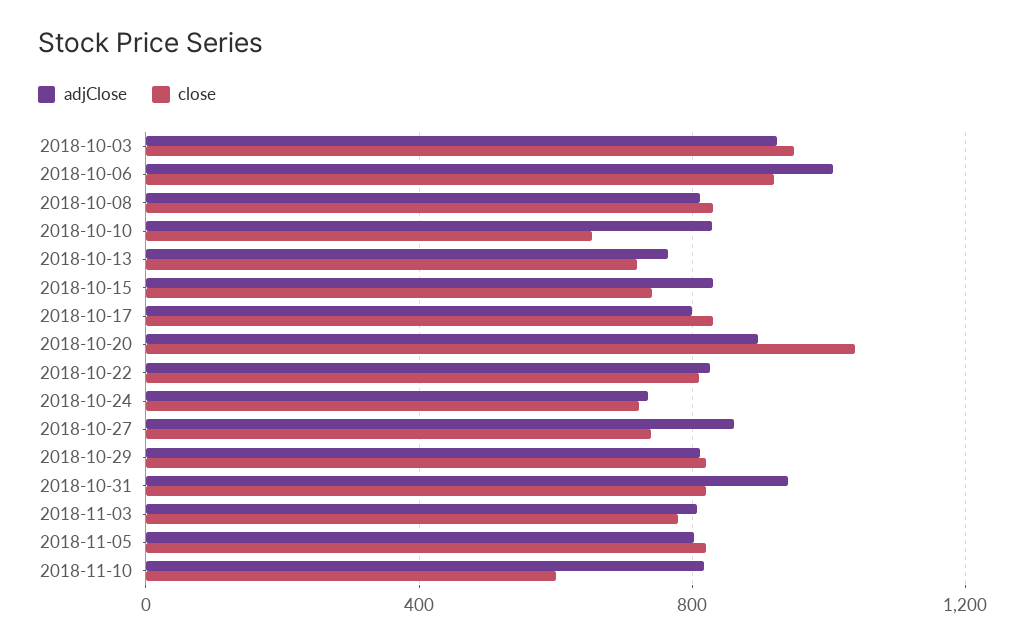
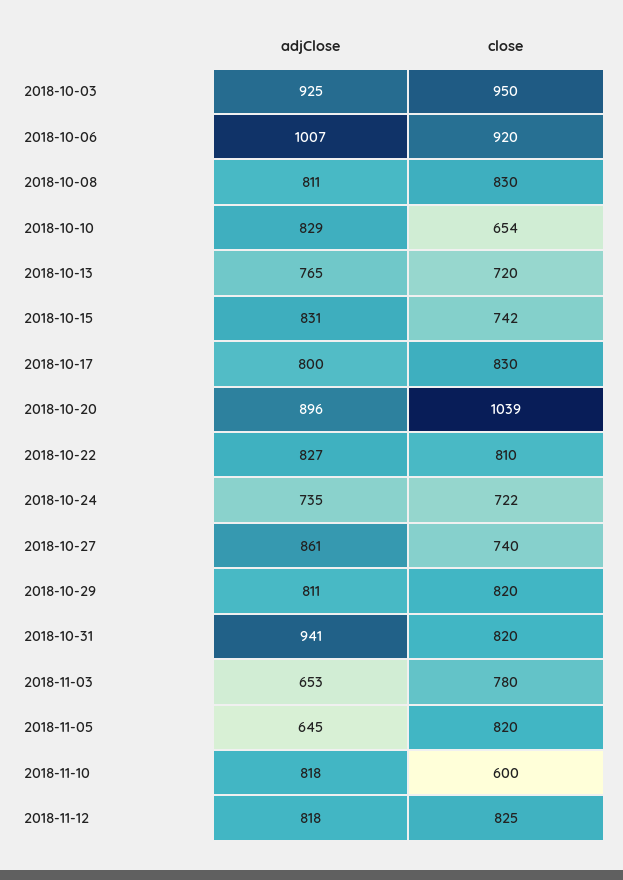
adjClose, 2018-11-03: 800 -> 653
adjClose, 2018-11-05: 800 -> 645
adjClose, 2018-11-12: none -> 818
close, 2018-11-12: none -> 825

